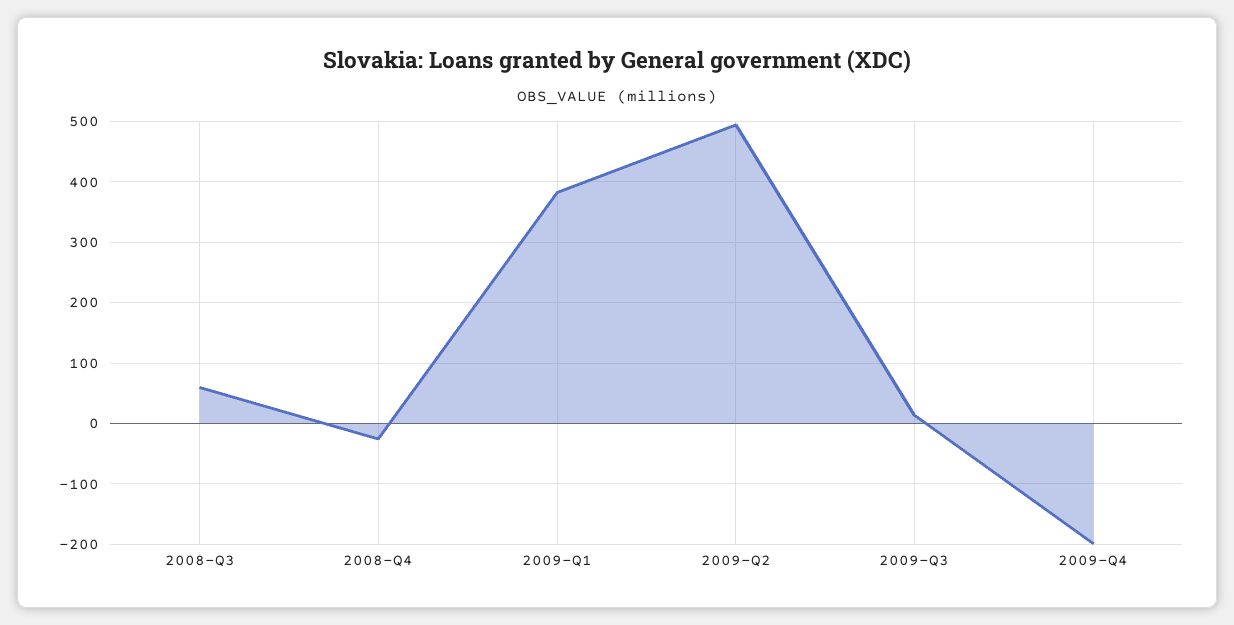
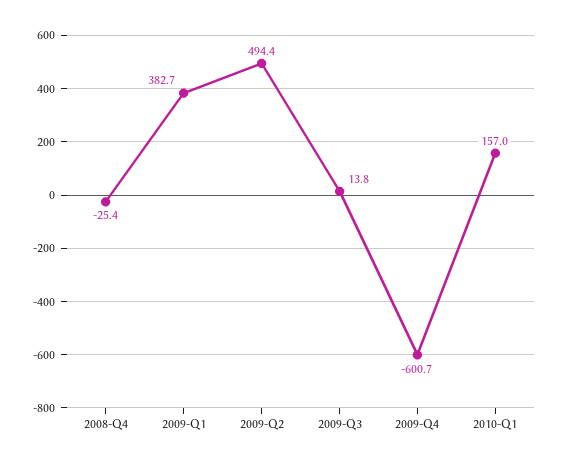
2008-Q3: 60 -> none
2009-Q4: -200 -> -600.7
2010-Q1: none -> 157

